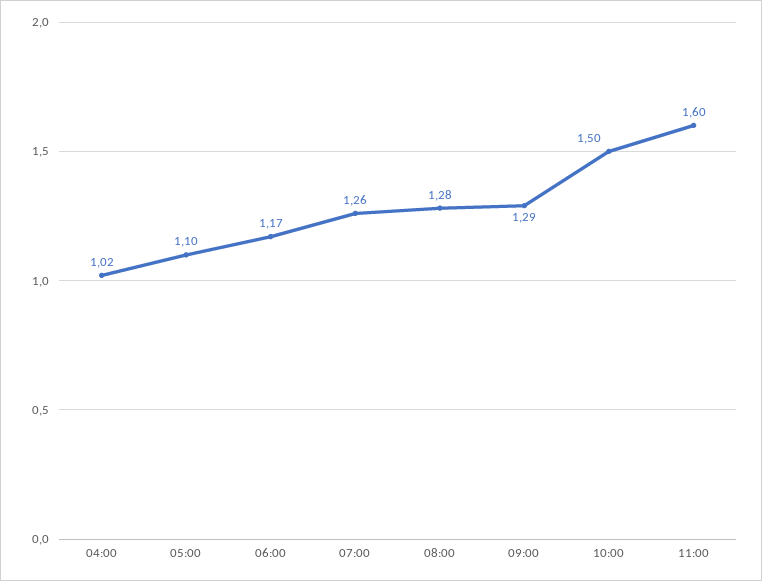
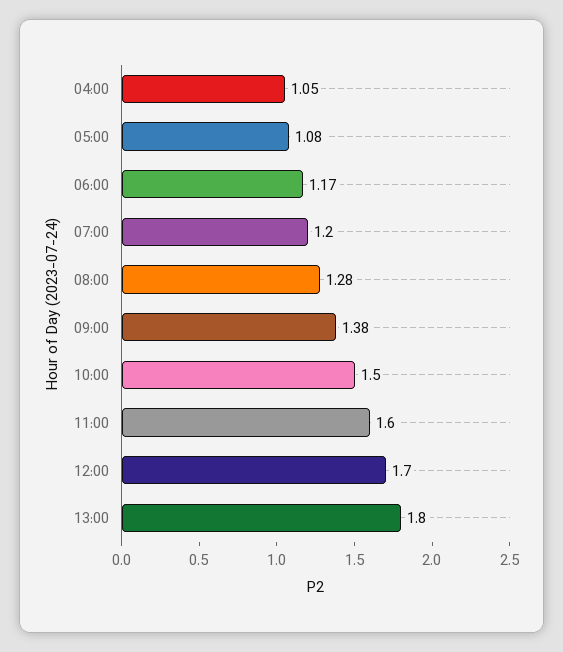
04:00: 1.02 -> 1.05
05:00: 1.1 -> 1.08
07:00: 1.26 -> 1.2
09:00: 1.29 -> 1.38
12:00: none -> 1.7
13:00: none -> 1.8

